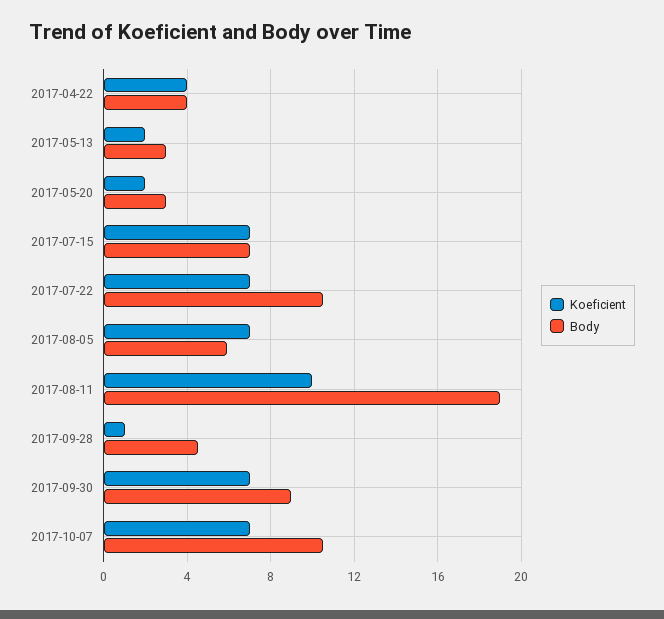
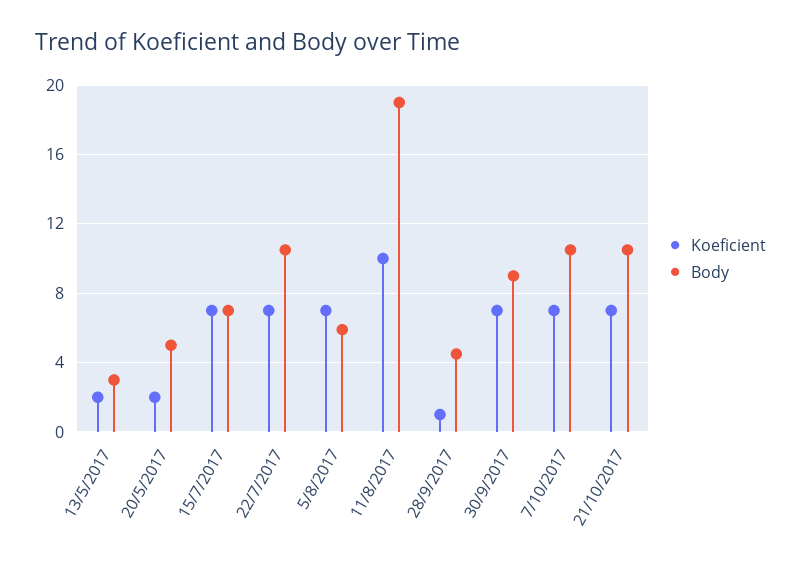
Koeficient, 2017-04-22: 4 -> none
Body, 2017-04-22: 4 -> none
Body, 2017-05-20: 3 -> 5
Koeficient, 21/10/2017: none -> 7
Body, 21/10/2017: none -> 10.5

